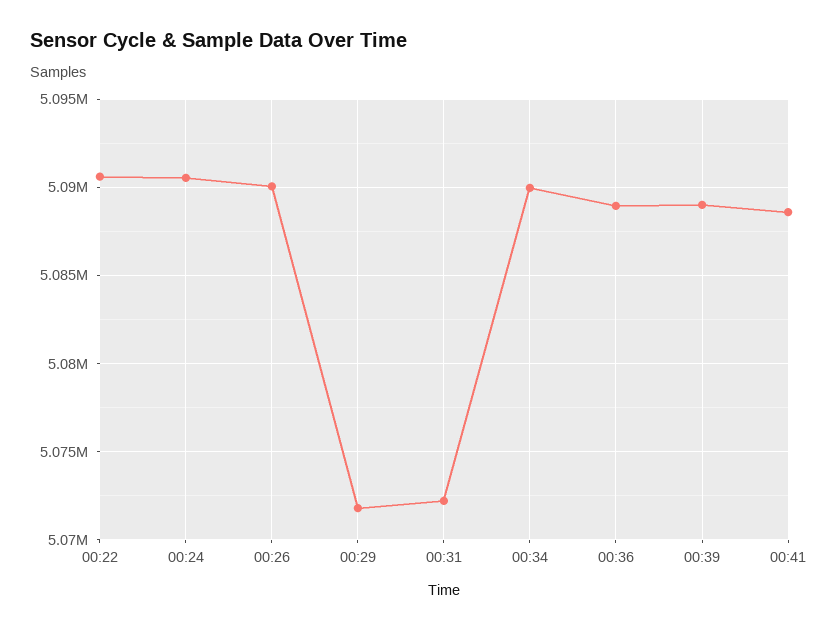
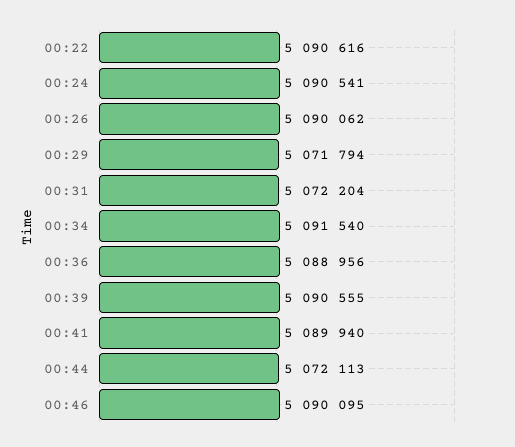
00:34: 5090000 -> 5091540
00:39: 5089000 -> 5090555
00:41: 5088500 -> 5089940
00:44: none -> 5072113
00:46: none -> 5090095

